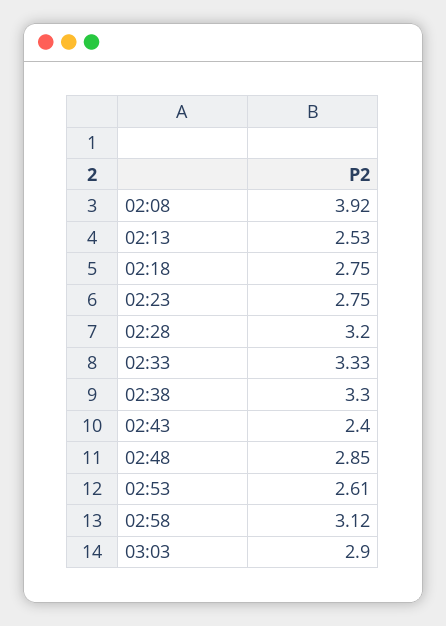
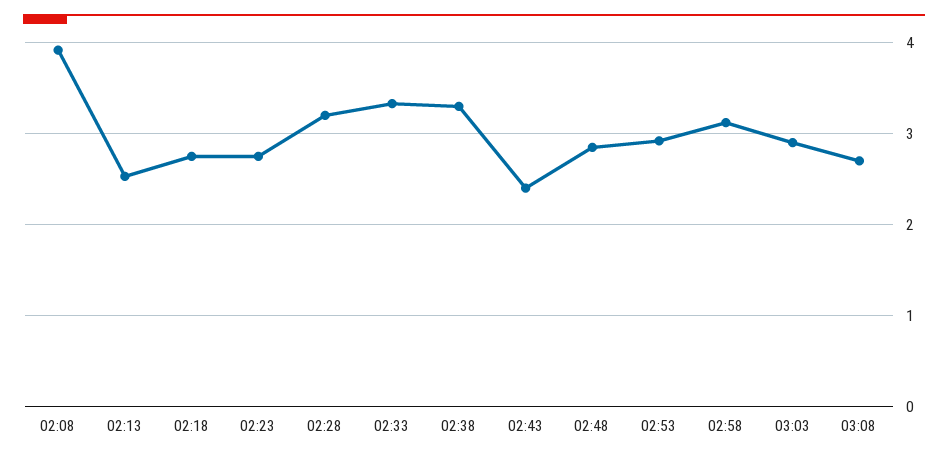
02:53: 2.61 -> 2.9
03:08: none -> 2.7

